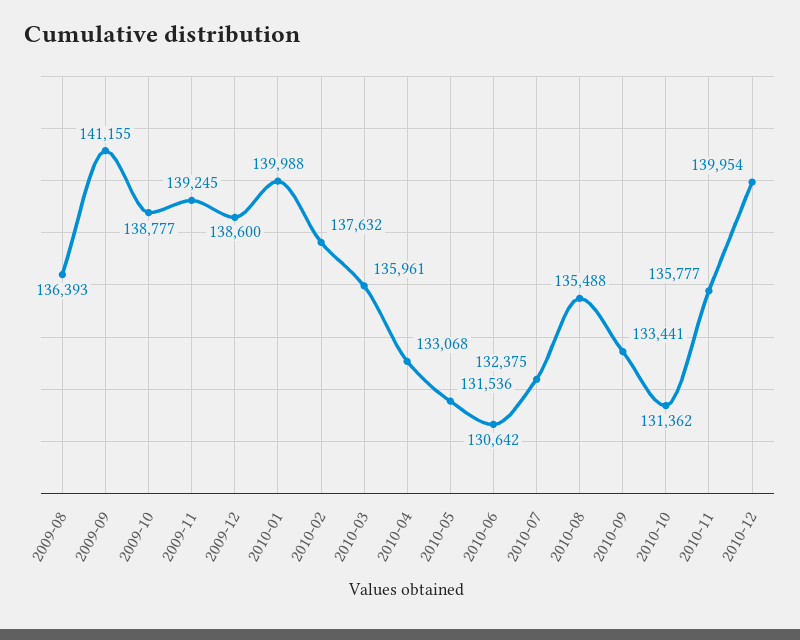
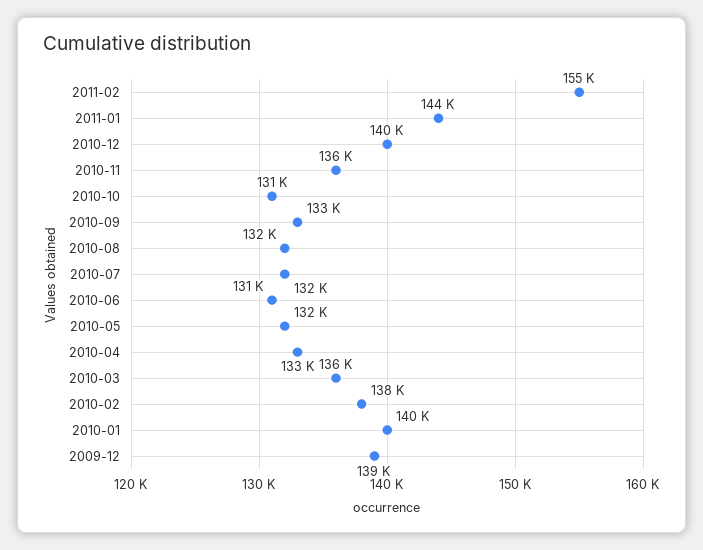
2009-08: 136393 -> none
2009-09: 141155 -> none
2009-10: 138777 -> none
2009-11: 139245 -> none
2010-08: 135488 -> 132000
2011-02: none -> 155000
2011-01: none -> 144000

